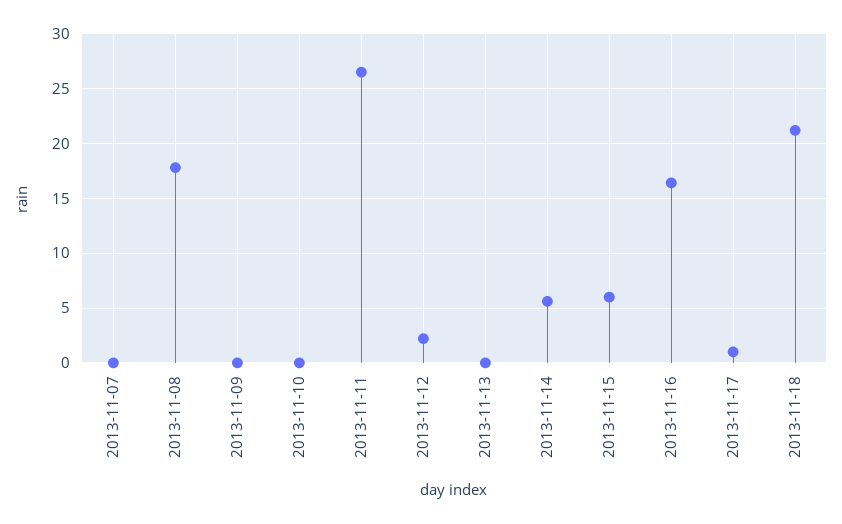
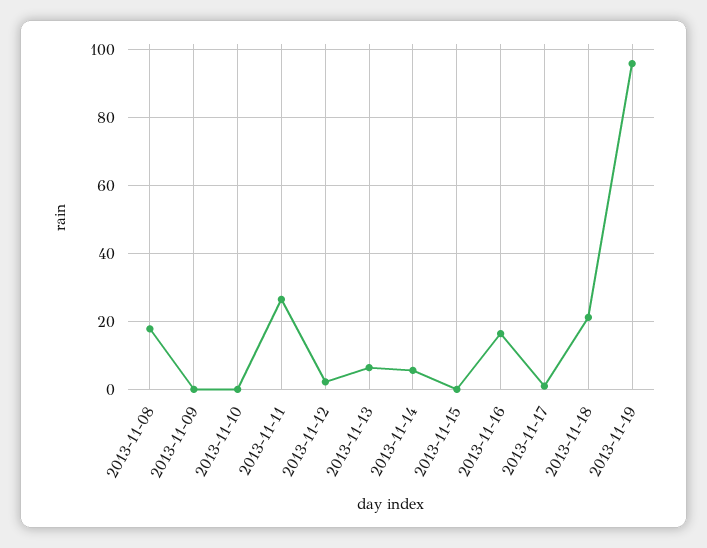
2013-11-07: 0 -> none
2013-11-13: 0 -> 6
2013-11-15: 6 -> 0
2013-11-19: none -> 96

